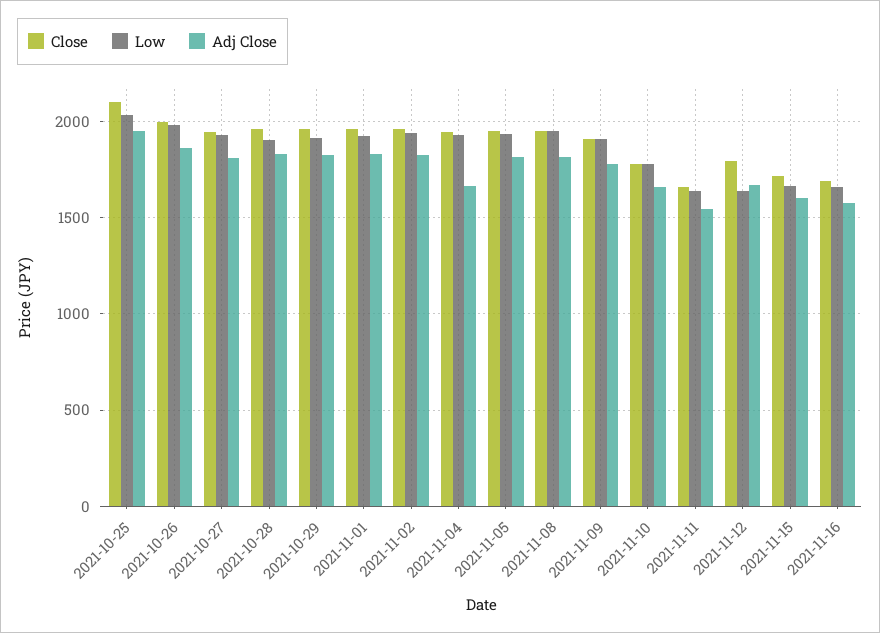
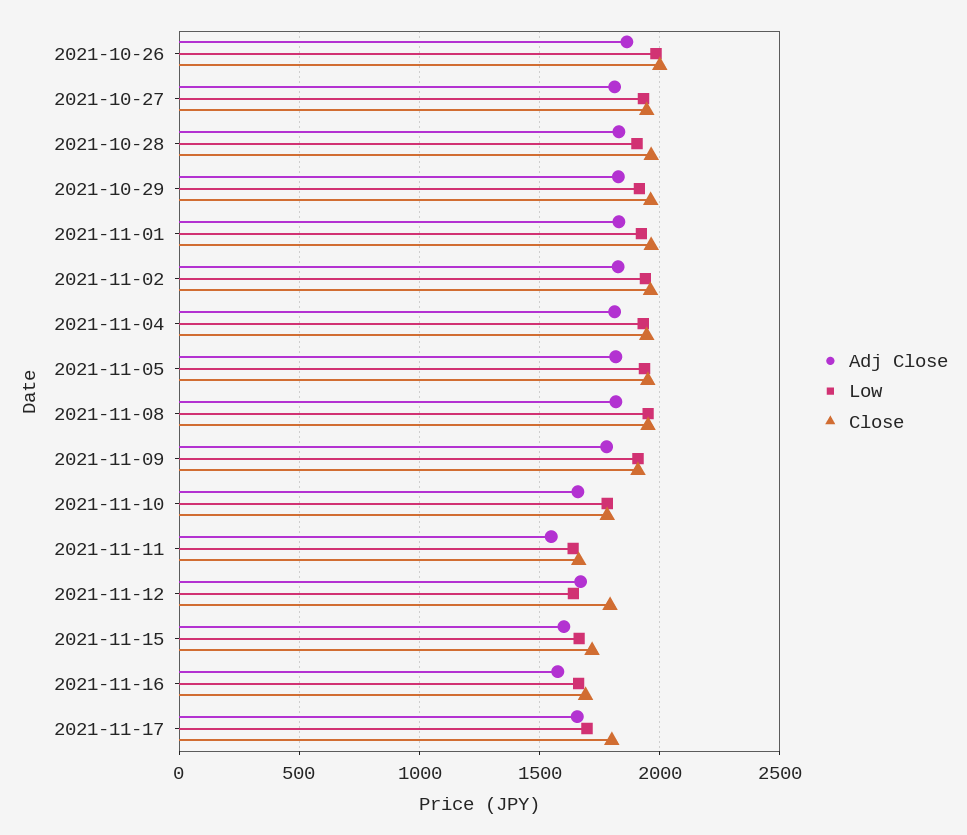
Close, 2021-10-25: 2100 -> none
Low, 2021-10-25: 2050 -> none
Adj Close, 2021-10-25: 1950 -> none
Adj Close, 2021-11-04: 1650 -> 1800
Adj Close, 2021-11-17: none -> 1650
Low, 2021-11-17: none -> 1700
Close, 2021-11-17: none -> 1800

